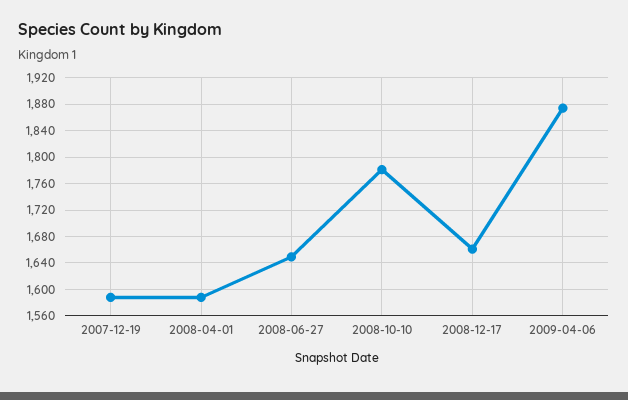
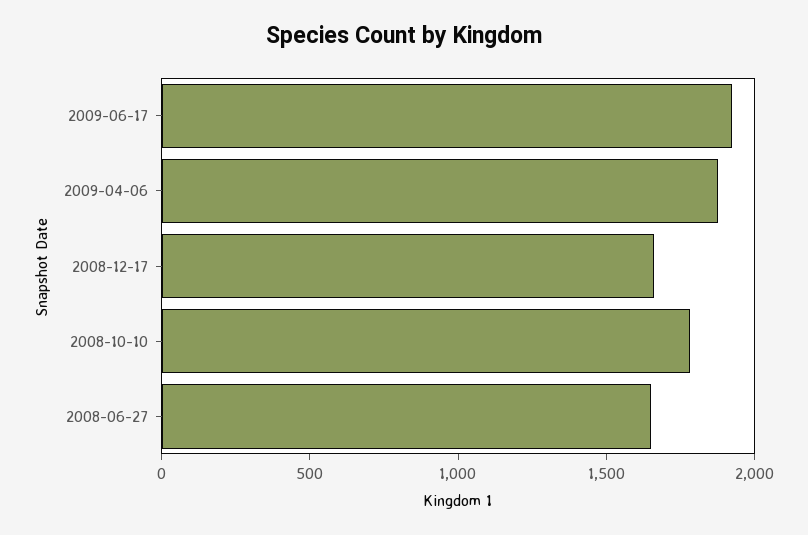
2007-12-19: 1590 -> none
2008-04-01: 1590 -> none
2009-06-17: none -> 1900

